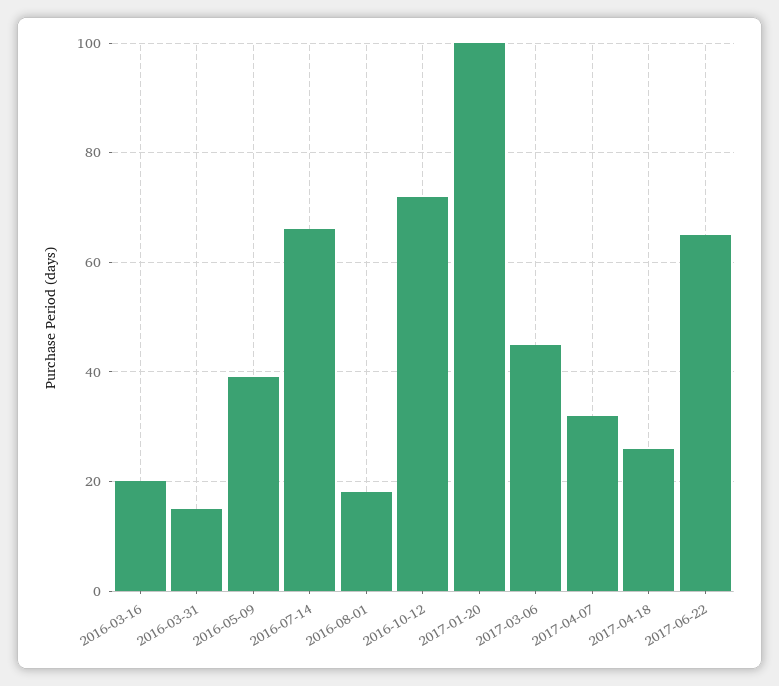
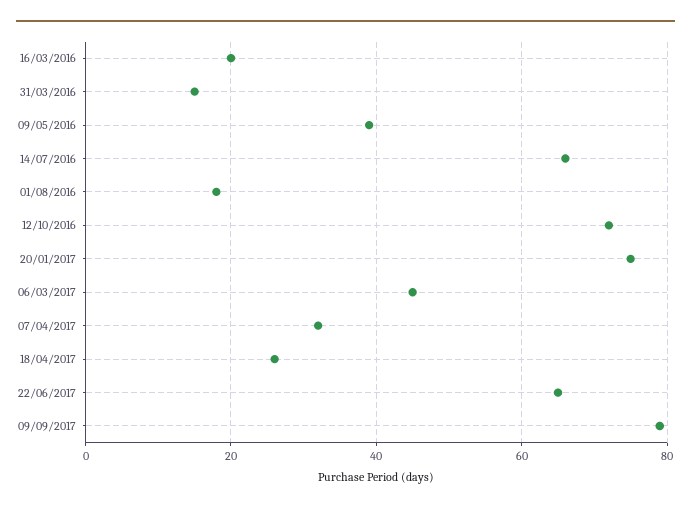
2017-01-20: 100 -> 75
09/09/2017: none -> 80

